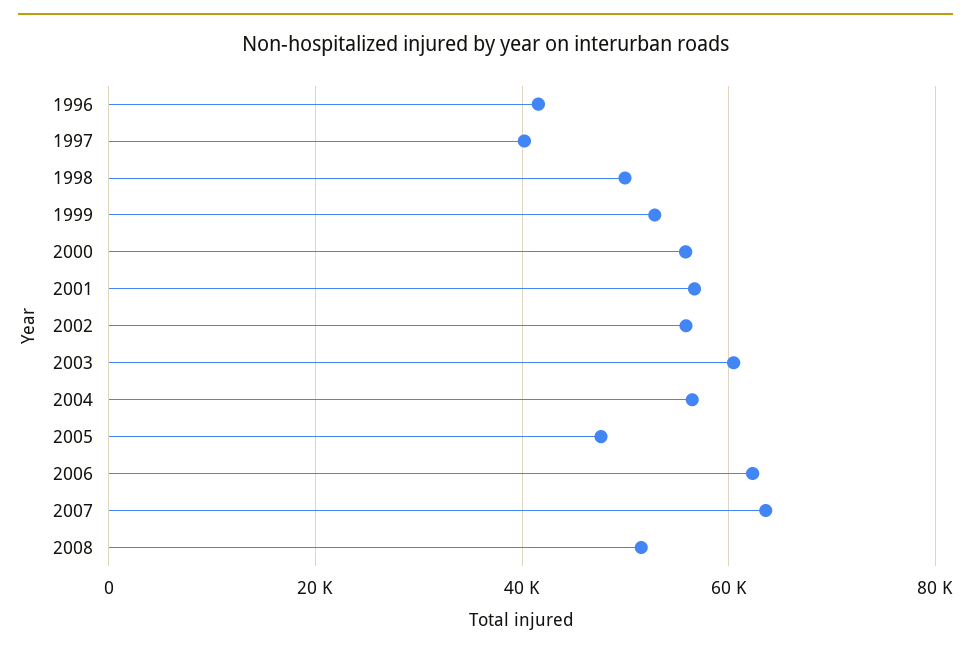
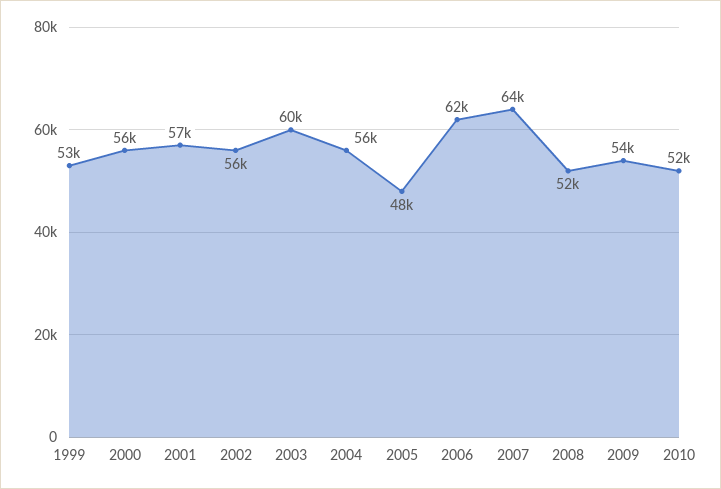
1996: 42000 -> none
1997: 40000 -> none
1998: 50000 -> none
2009: none -> 54000
2010: none -> 52000

